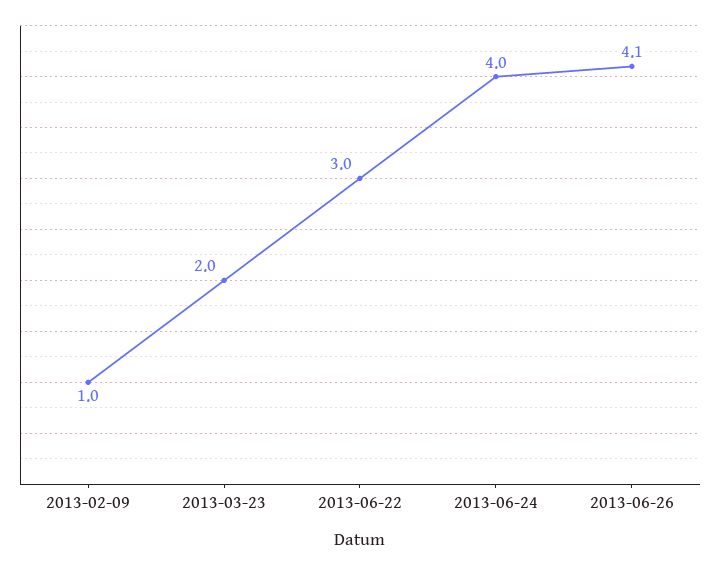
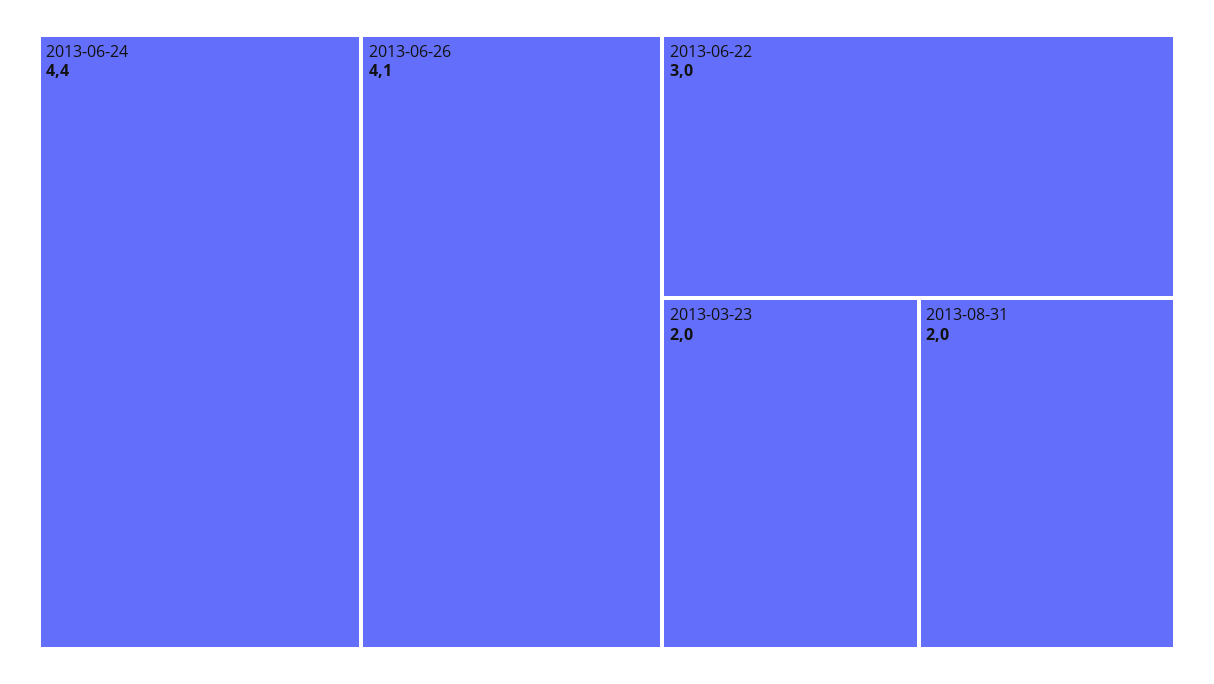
2013-02-09: 1 -> none
2013-06-24: 4 -> 4.4
2013-08-31: none -> 2

